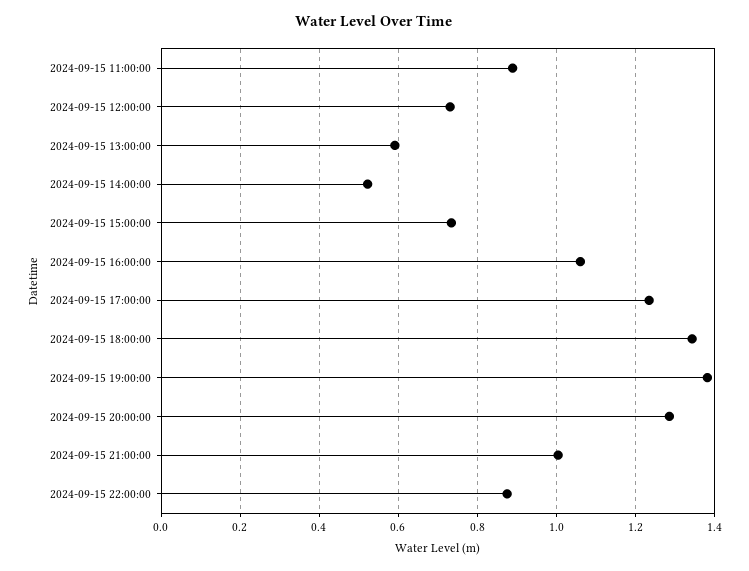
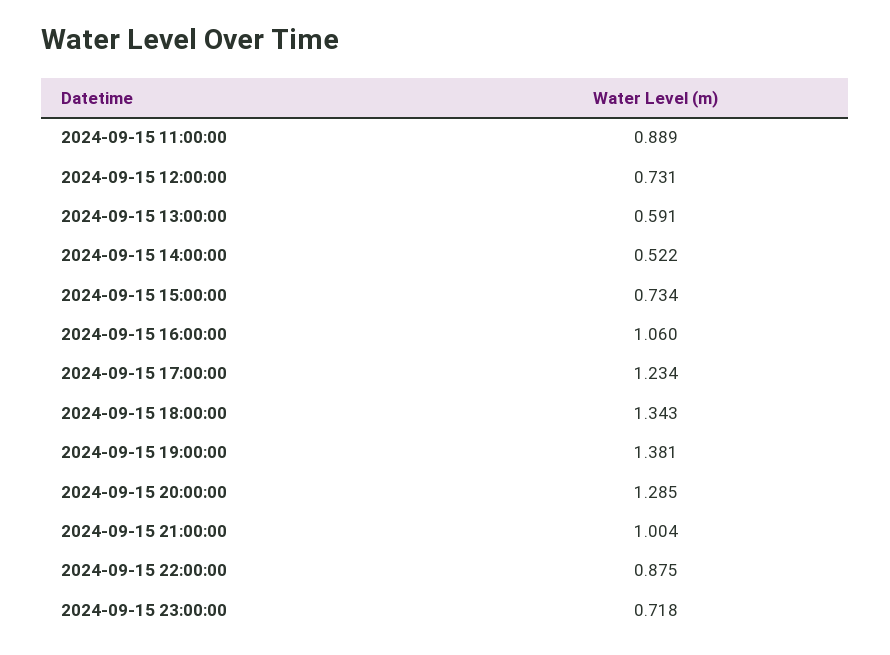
2024-09-15 23:00:00: none -> 0.718

